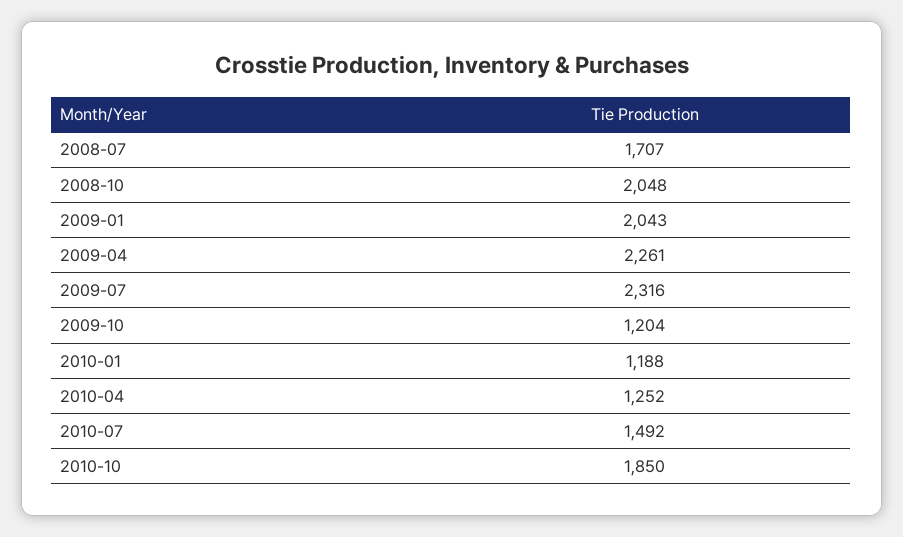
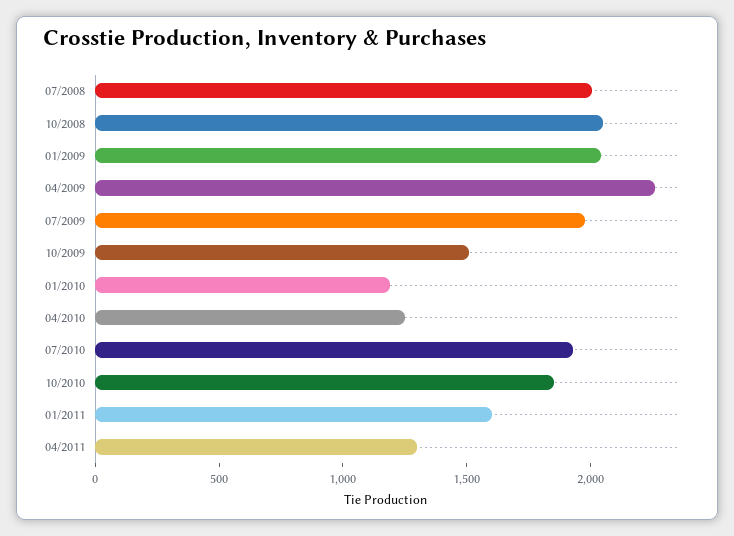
2008-07: 1707 -> 2000
2009-07: 2316 -> 2000
2009-10: 1204 -> 1500
2010-07: 1492 -> 1900
01/2011: none -> 1600
04/2011: none -> 1300

